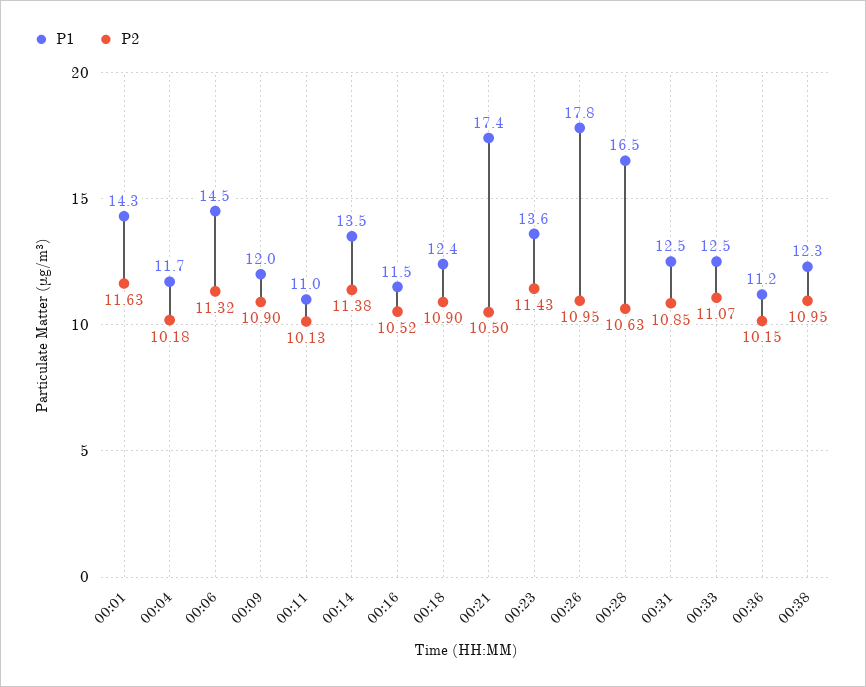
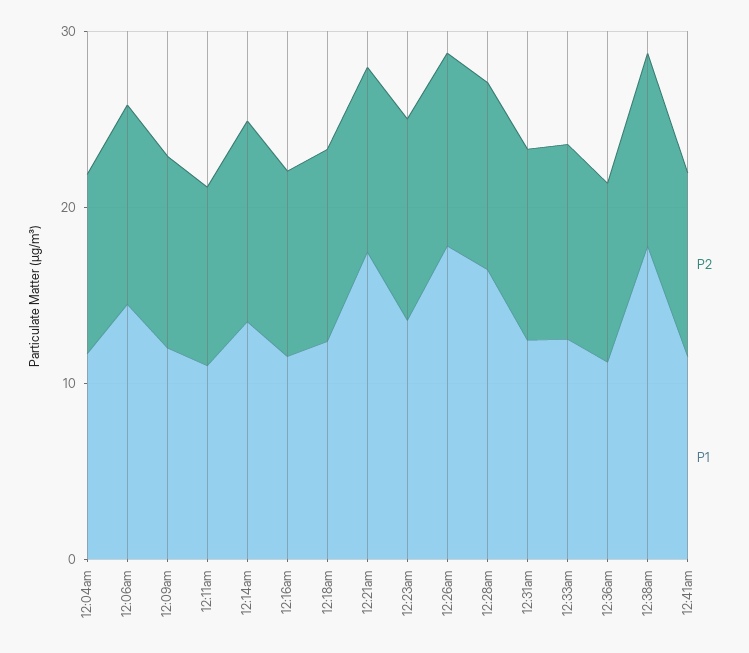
P1, 00:01: 14.3 -> none
P2, 00:01: 11.63 -> none
P1, 00:38: 12.3 -> 18
P2, 12:41am: none -> 10
P1, 12:41am: none -> 12

